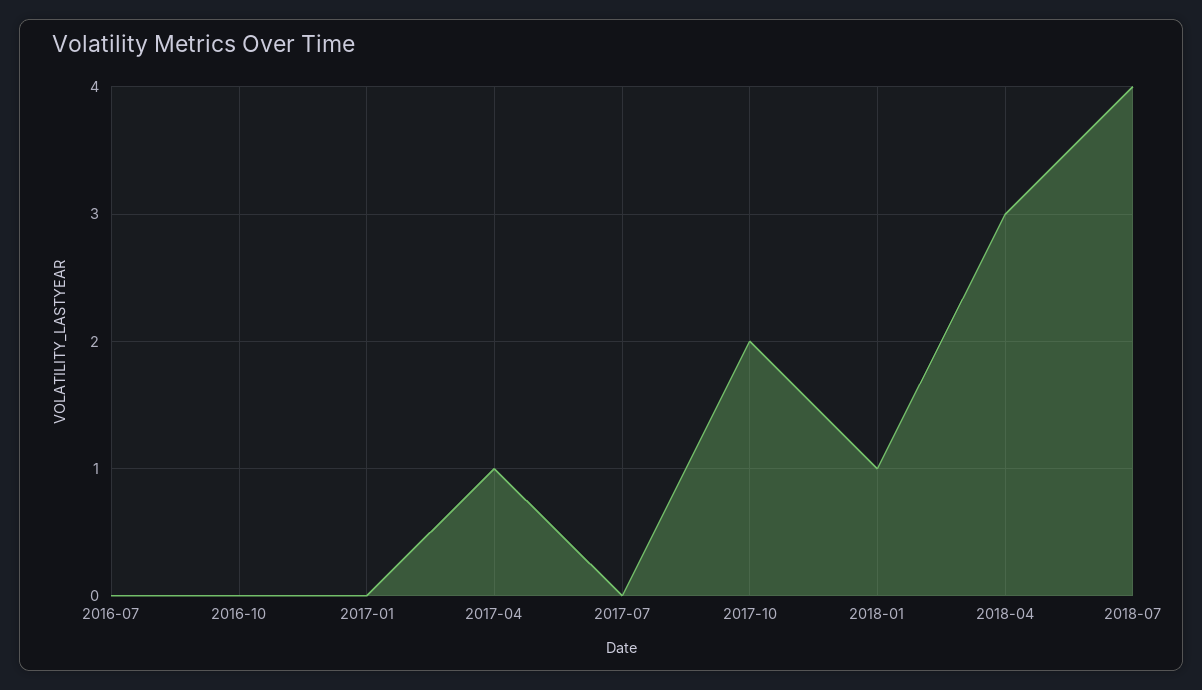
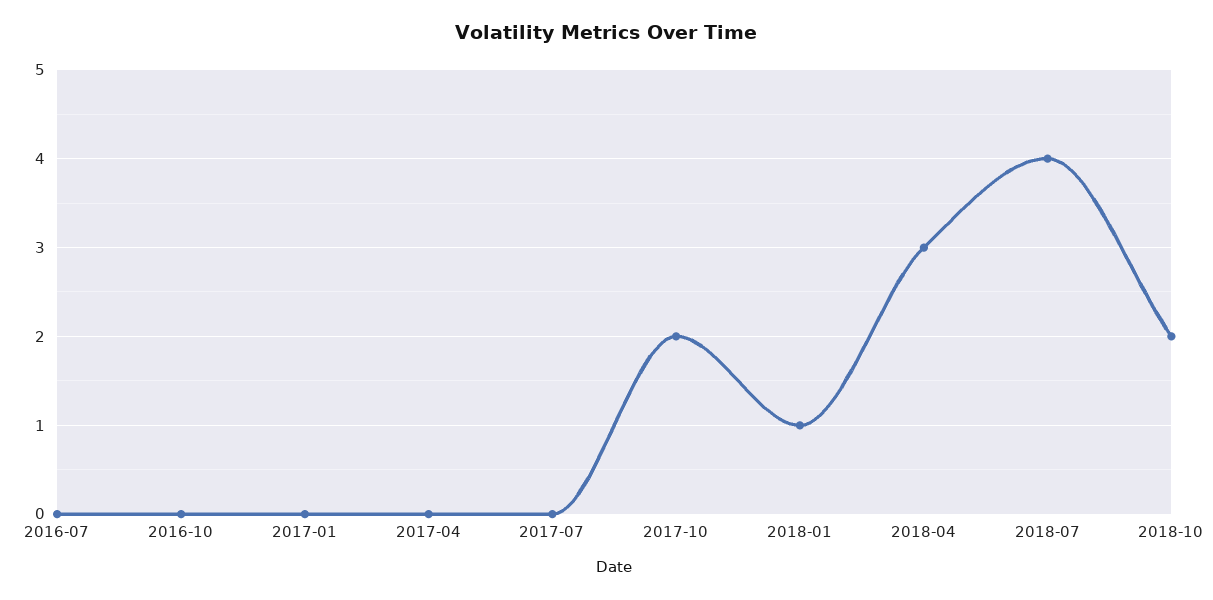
2017-04: 1 -> 0
2018-10: none -> 2

